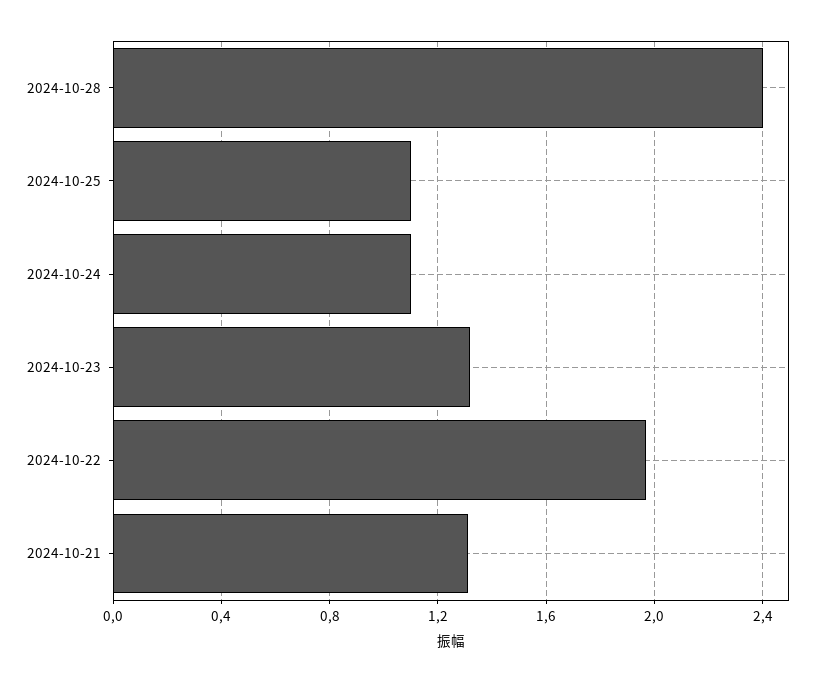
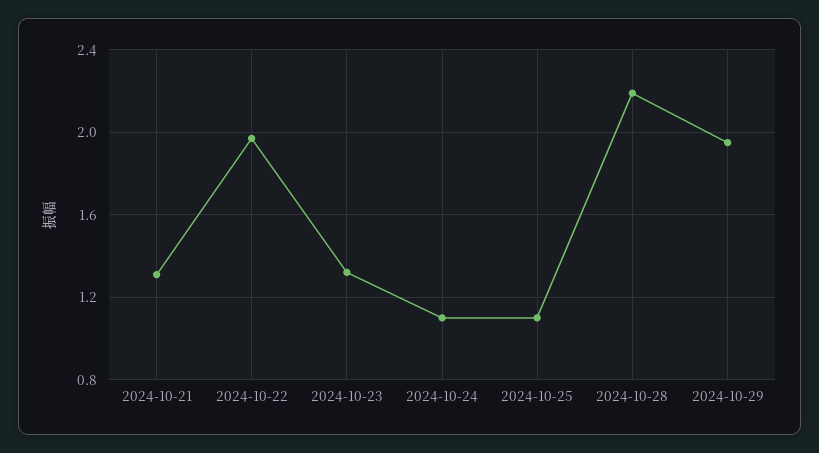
2024-10-28: 2.4 -> 2.2
2024-10-29: none -> 1.95

